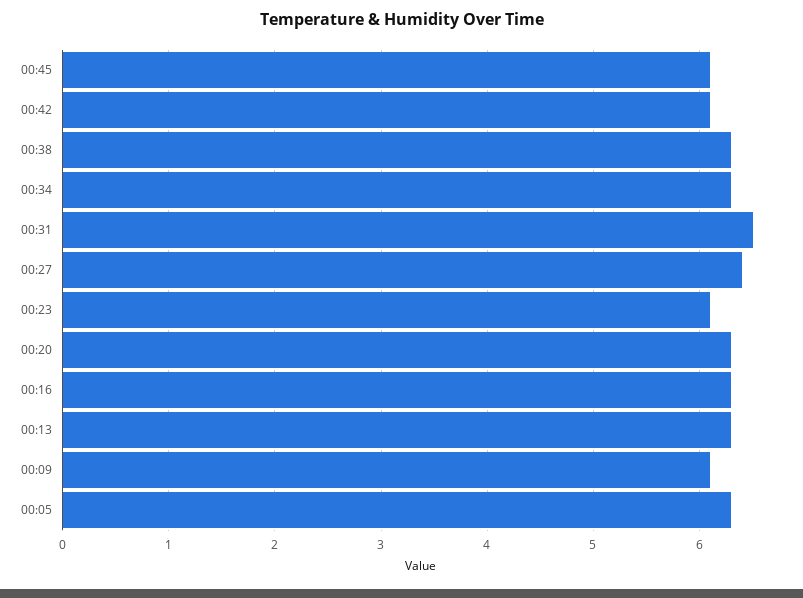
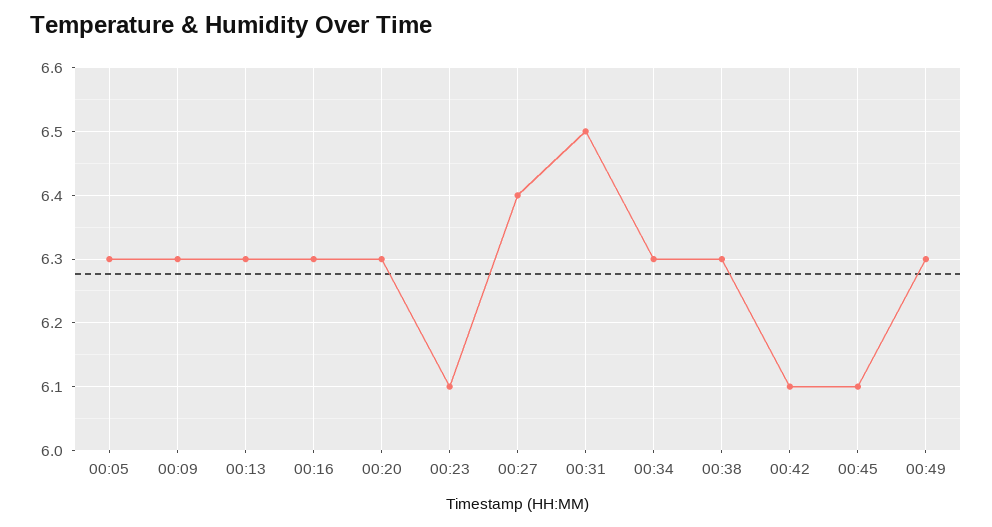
00:09: 6.1 -> 6.3
00:49: none -> 6.3

